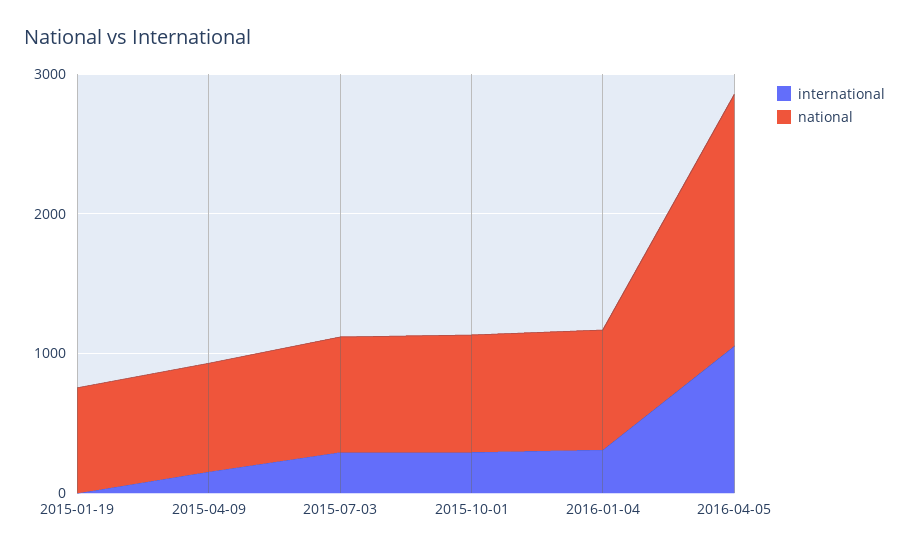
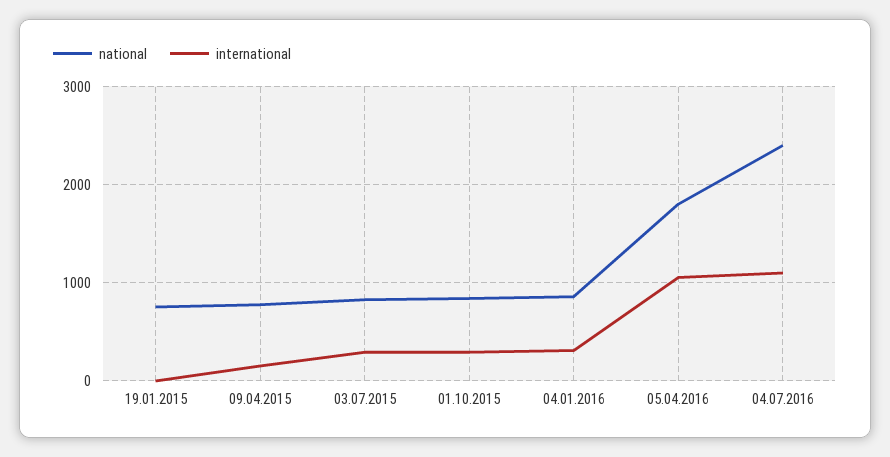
national, 04.07.2016: none -> 2400
international, 04.07.2016: none -> 1100

